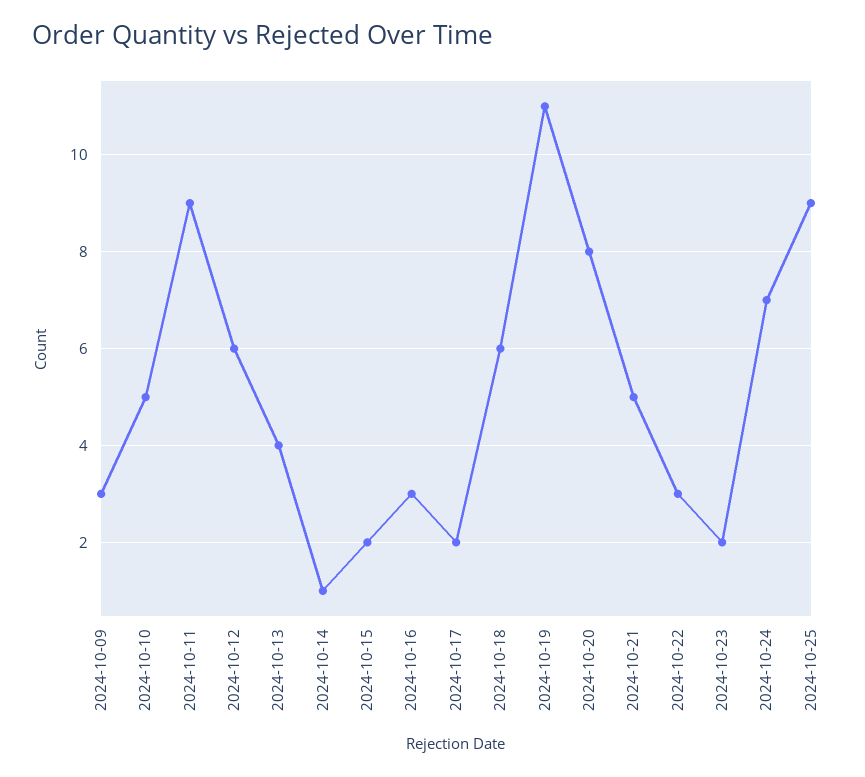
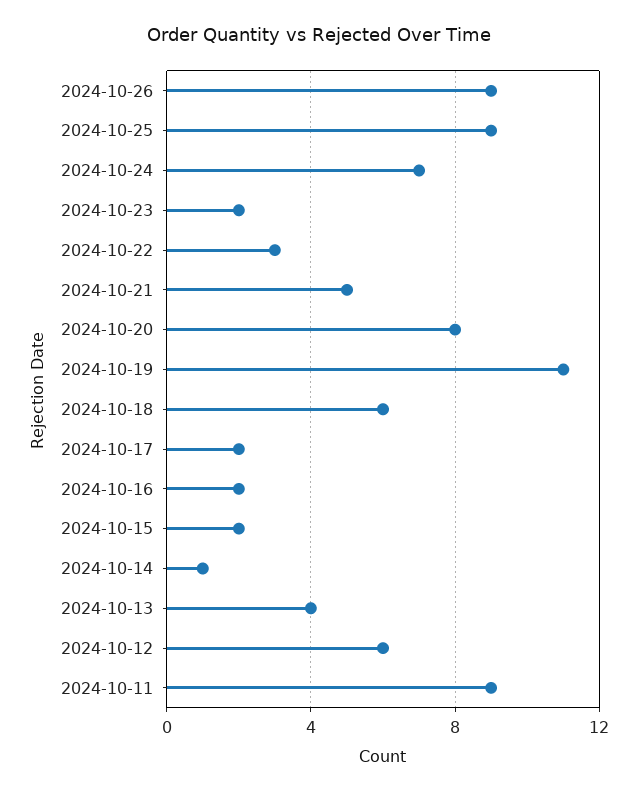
2024-10-09: 3 -> none
2024-10-10: 5 -> none
2024-10-16: 3 -> 2
2024-10-26: none -> 9

